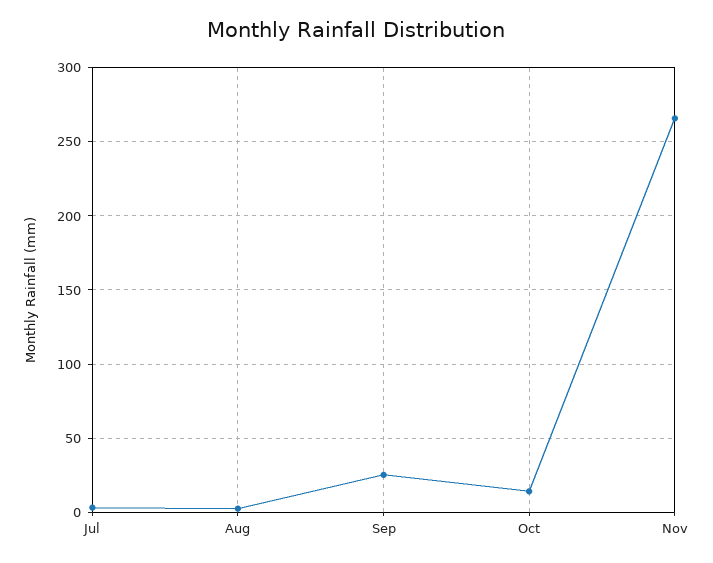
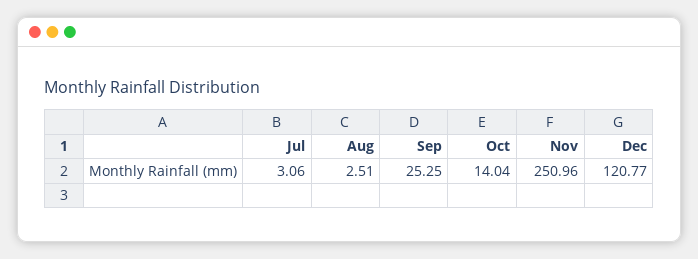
Nov: 265 -> 250.96
Dec: none -> 120.77

